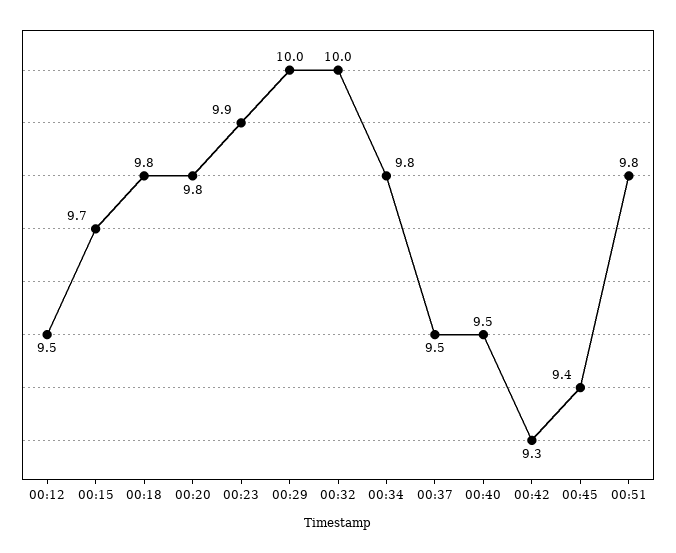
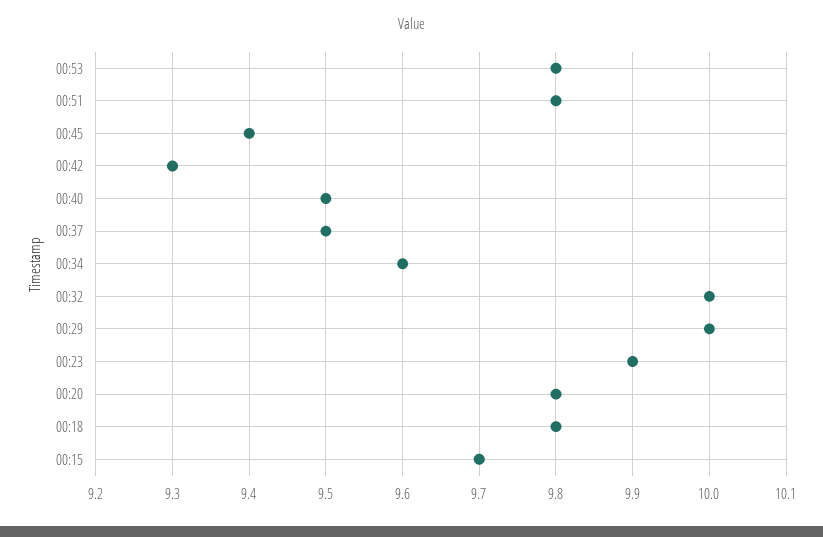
00:12: 9.5 -> none
00:34: 9.8 -> 9.6
00:53: none -> 9.8

